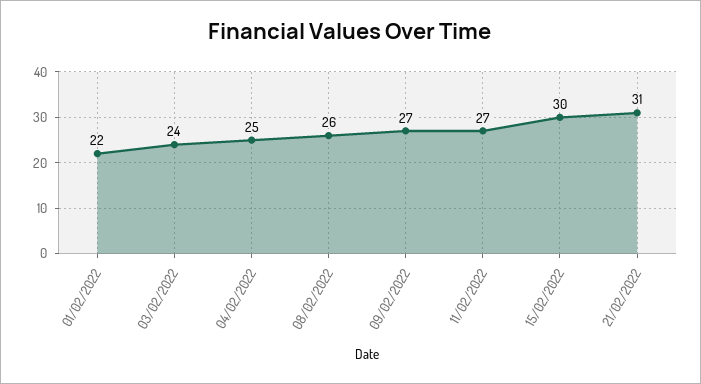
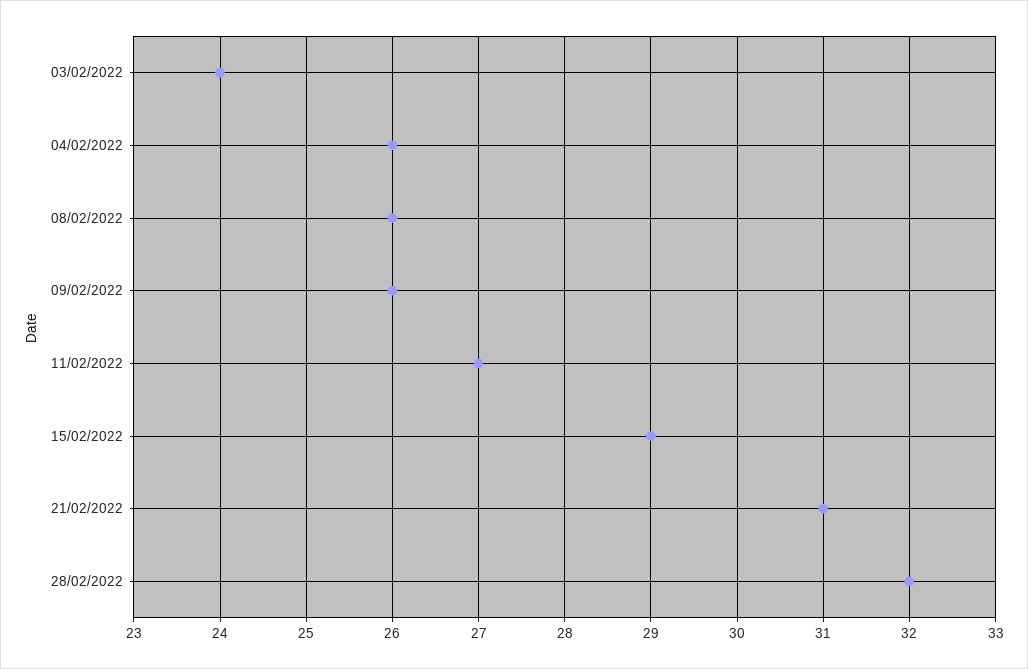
01/02/2022: 22 -> none
04/02/2022: 25 -> 26
09/02/2022: 27 -> 26
15/02/2022: 30 -> 29
28/02/2022: none -> 32

